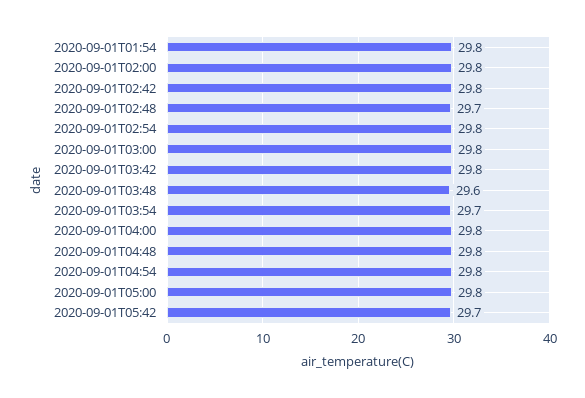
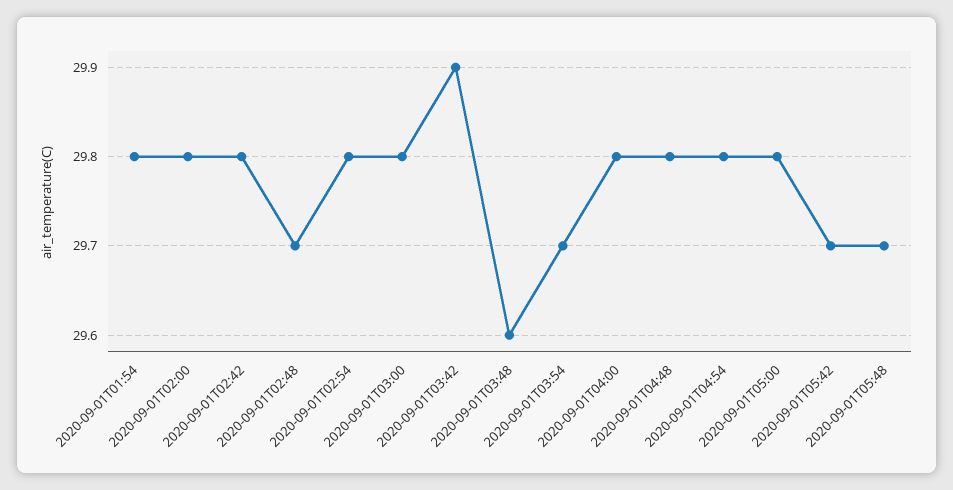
2020-09-01T03:42: 29.8 -> 29.9
2020-09-01T05:48: none -> 29.7

